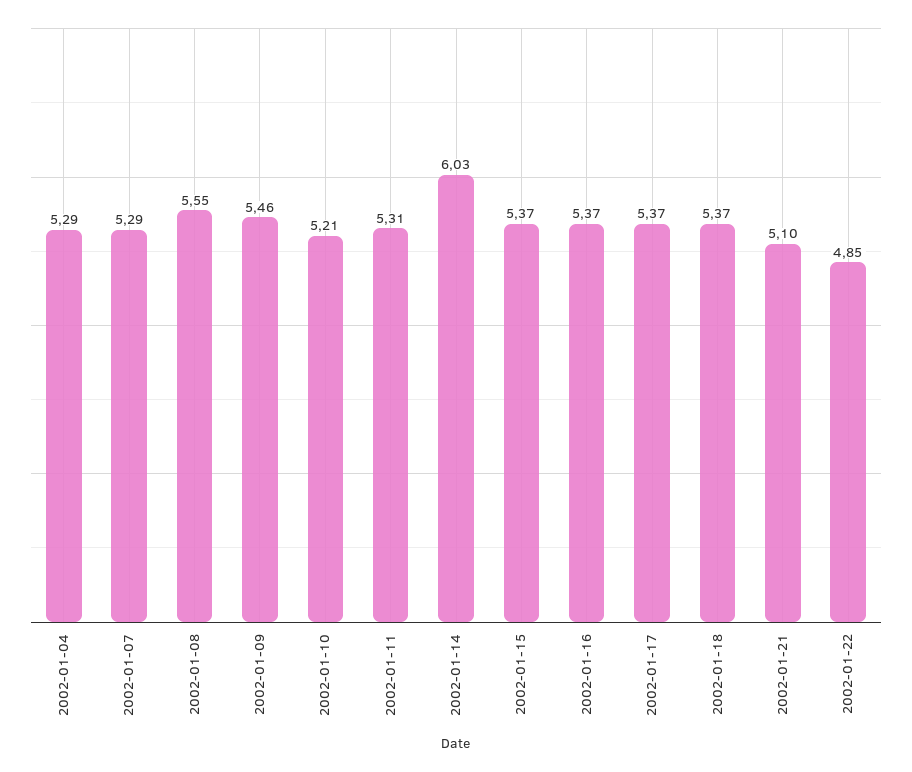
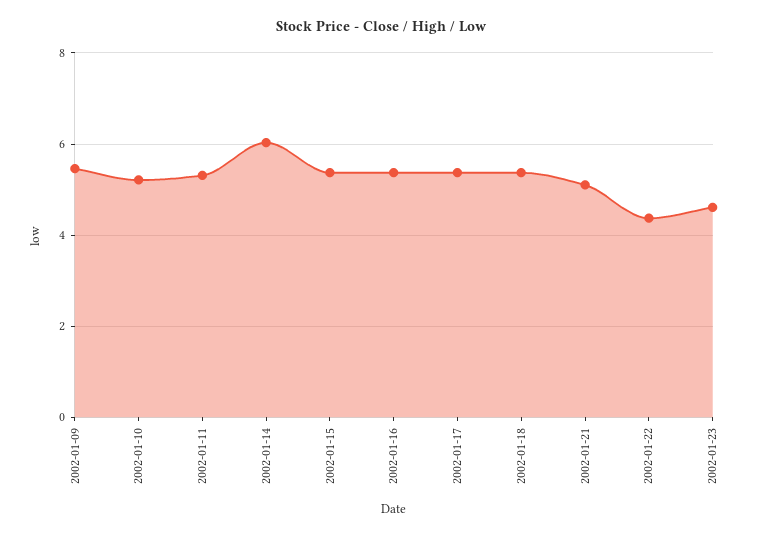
2002-01-04: 5.29 -> none
2002-01-07: 5.29 -> none
2002-01-08: 5.55 -> none
2002-01-22: 4.85 -> 4.4
2002-01-23: none -> 4.6

